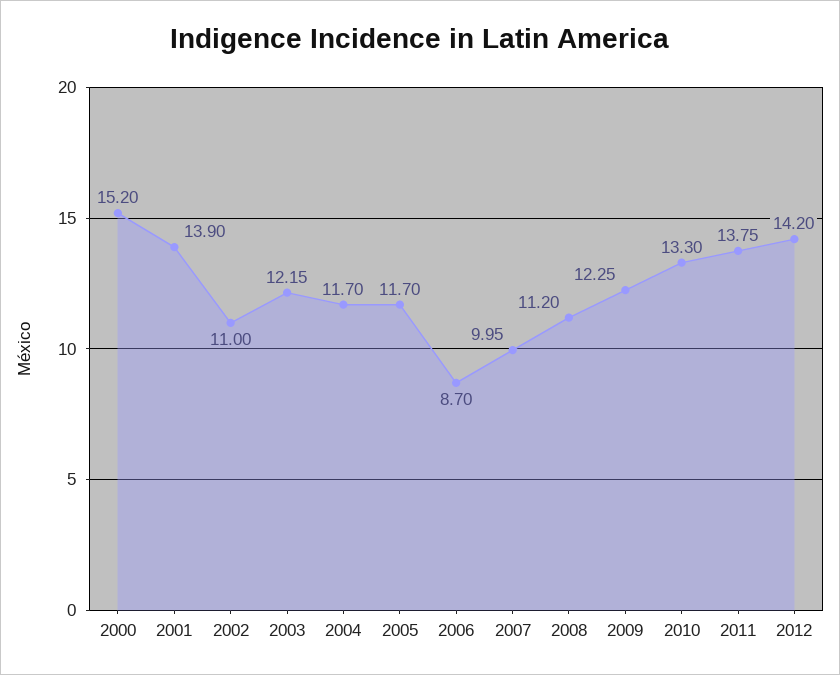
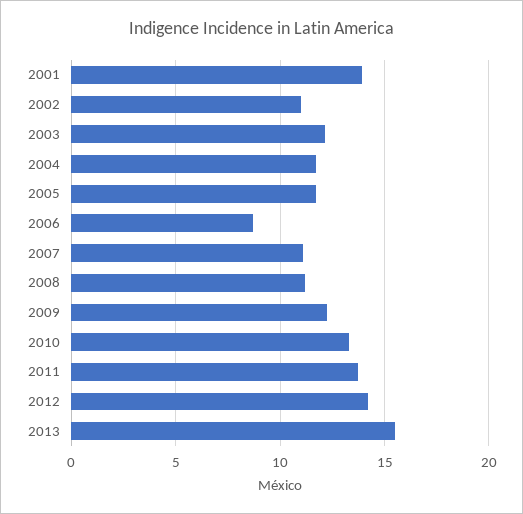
2000: 15.2 -> none
2007: 9.95 -> 11
2013: none -> 15.5

